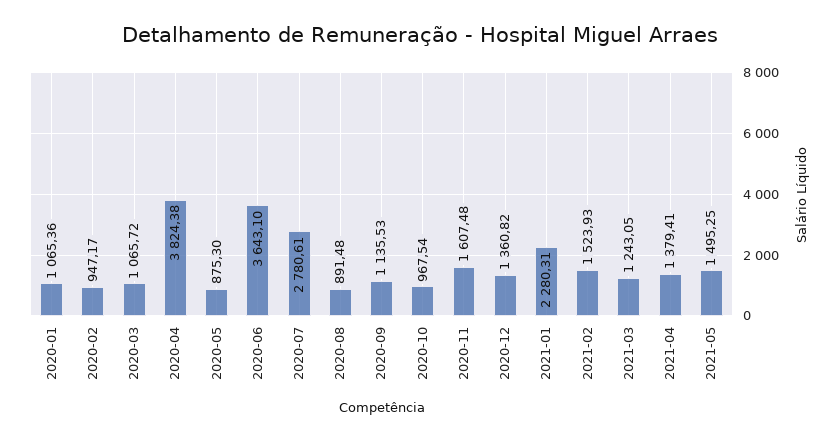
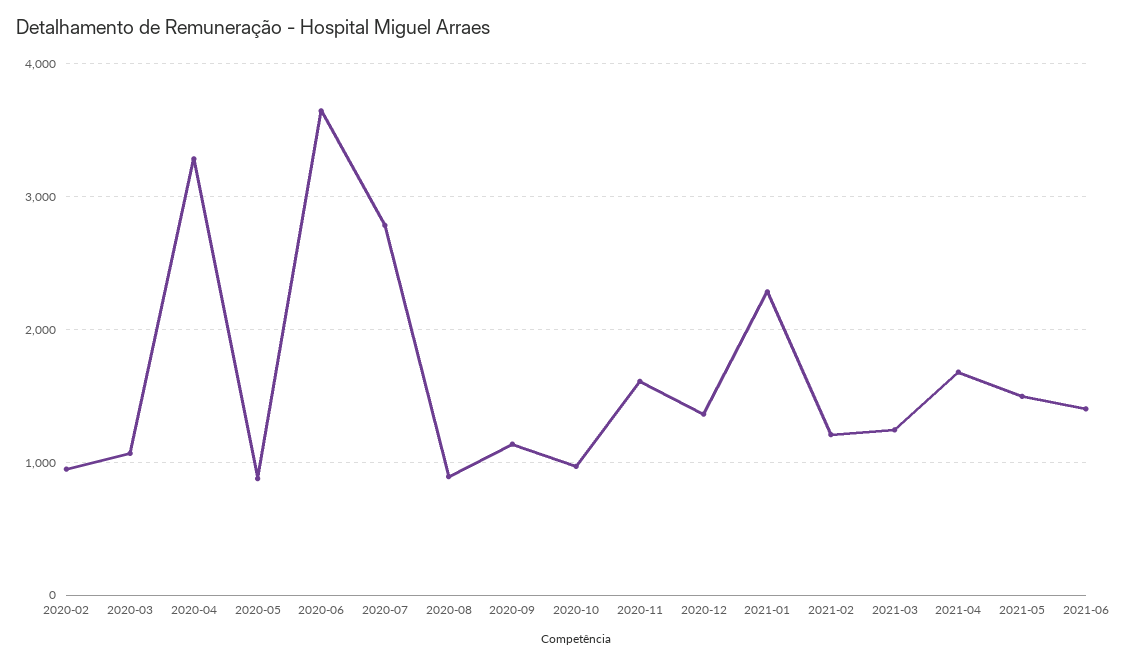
2020-01: 1065.36 -> none
2020-04: 3824.38 -> 3300
2021-02: 1523.93 -> 1200
2021-04: 1379.41 -> 1700
2021-06: none -> 1400

